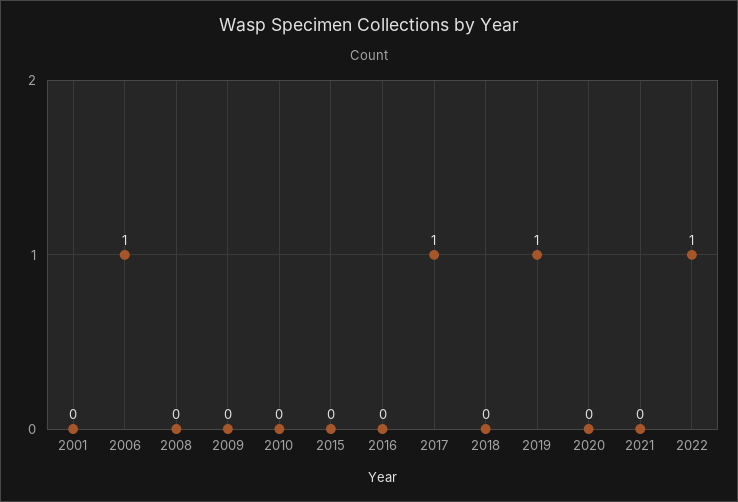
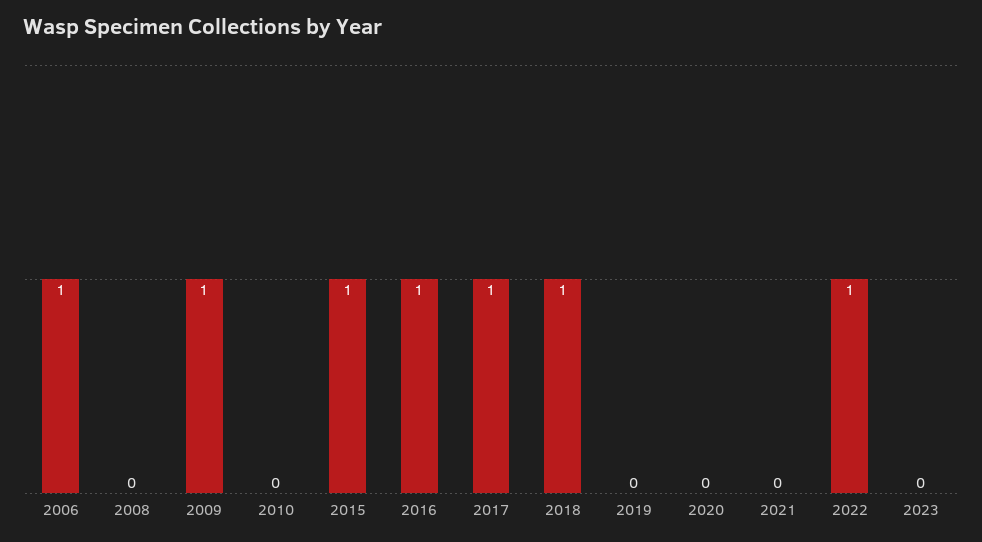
2001: 0 -> none
2009: 0 -> 1
2015: 0 -> 1
2016: 0 -> 1
2018: 0 -> 1
2019: 1 -> 0
2023: none -> 0

